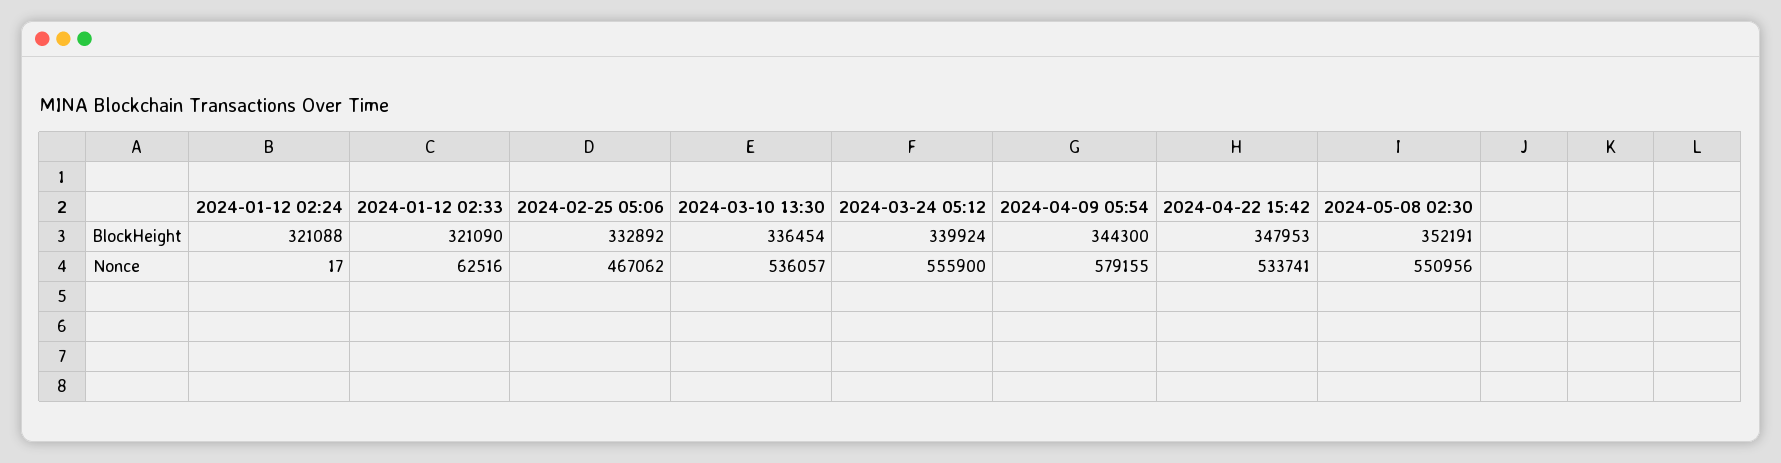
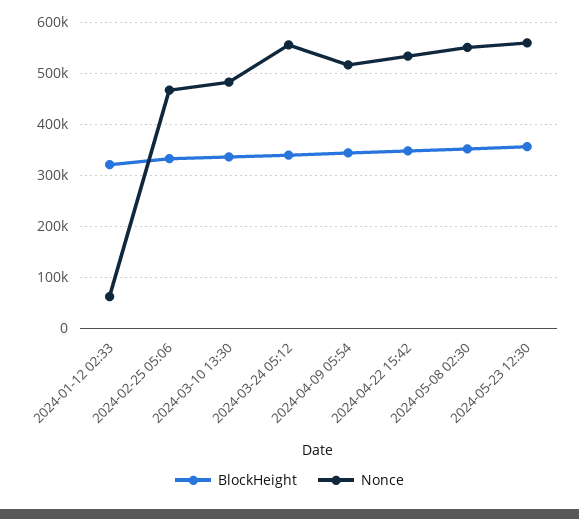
BlockHeight, 2024-01-12 02:24: 321088 -> none
Nonce, 2024-01-12 02:24: 17 -> none
Nonce, 2024-03-10 13:30: 536057 -> 480000
Nonce, 2024-04-09 05:54: 579155 -> 520000
BlockHeight, 2024-05-23 12:30: none -> 360000
Nonce, 2024-05-23 12:30: none -> 560000

